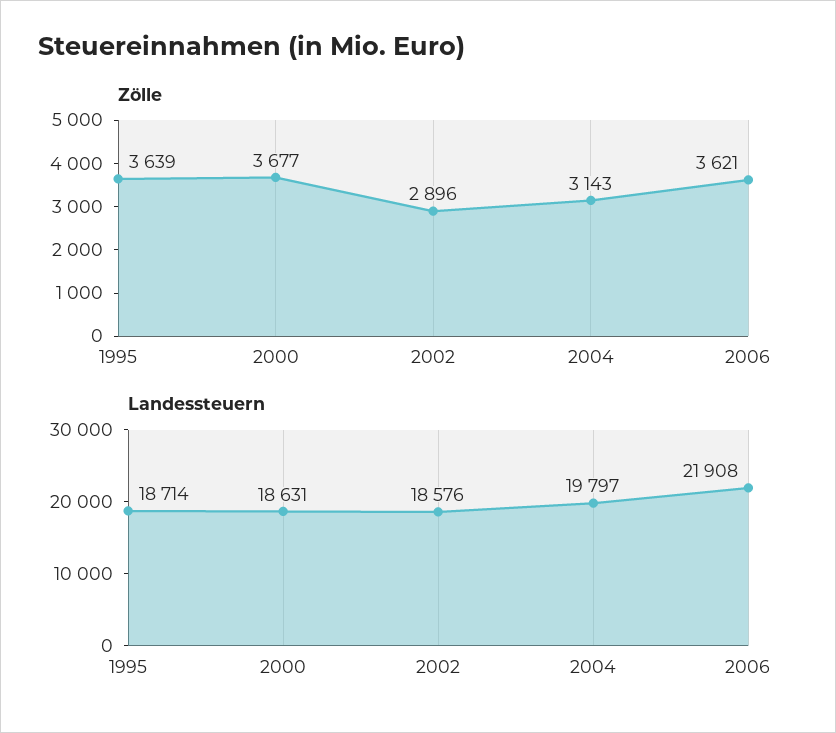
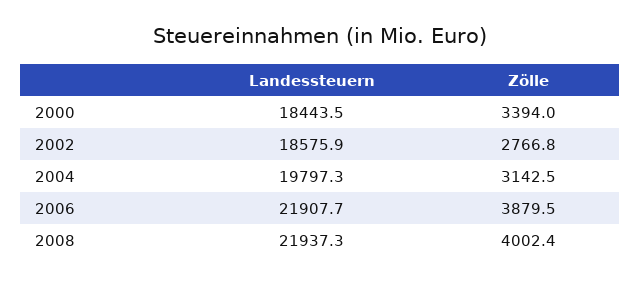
Zölle, 1995: 3639 -> none
Zölle, 2000: 3677 -> 3394
Zölle, 2002: 2896 -> 2766.8
Zölle, 2006: 3621 -> 3879.5
Landessteuern, 1995: 18714 -> none
Landessteuern, 2000: 18631 -> 18443.5
Landessteuern, 2008: none -> 21937.3
Zölle, 2008: none -> 4002.4

